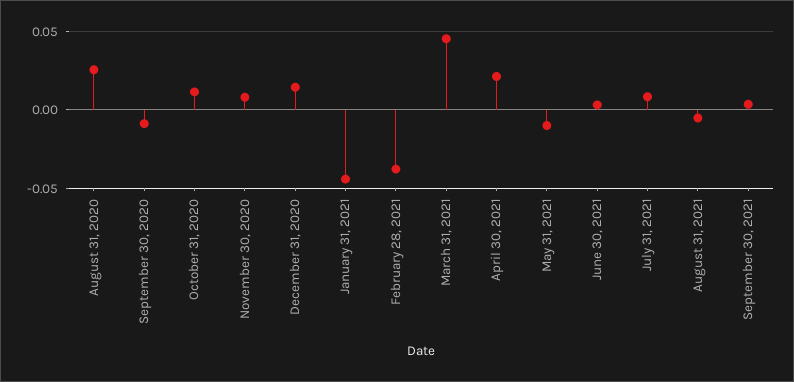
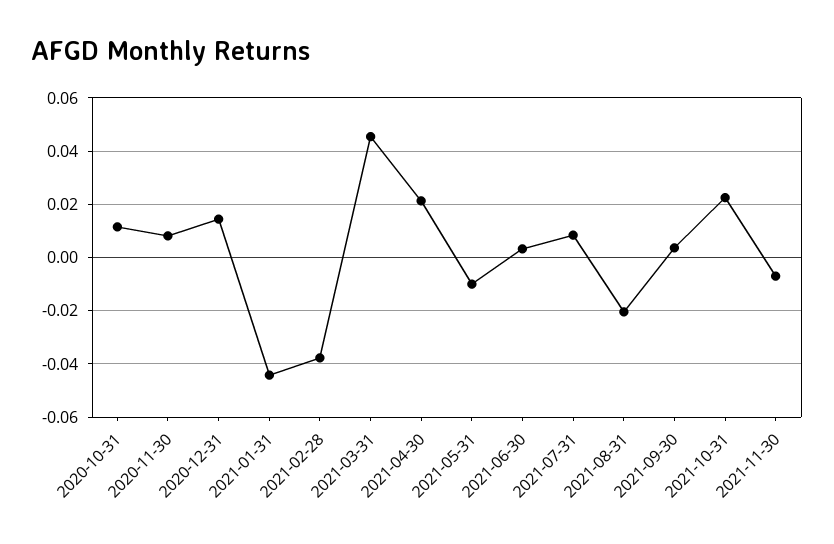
August 31, 2020: 0.025 -> none
September 30, 2020: -0.01 -> none
August 31, 2021: -0.005 -> -0.02
2021-10-31: none -> 0.0225
2021-11-30: none -> -0.0075

